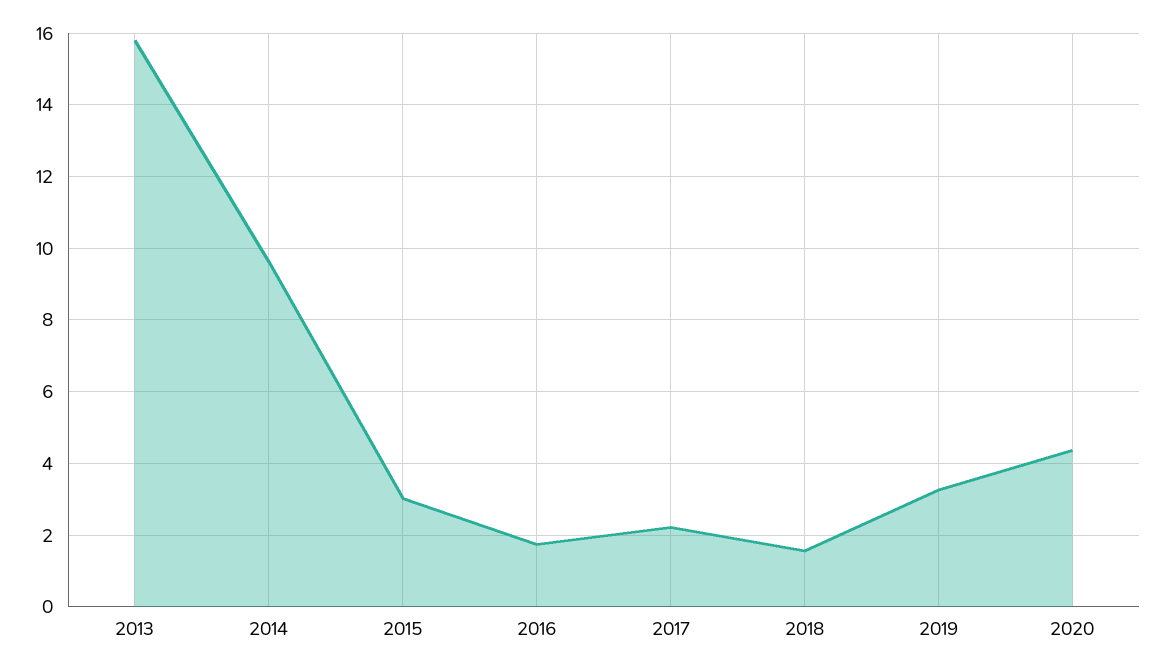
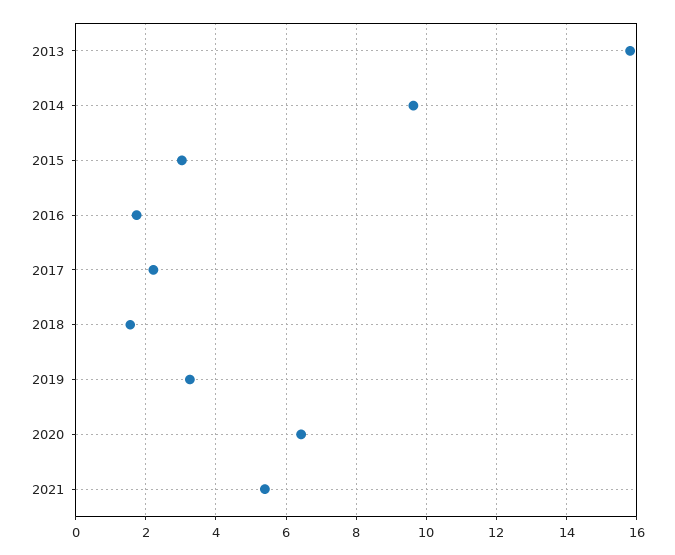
2020: 4.4 -> 6.4
2021: none -> 5.4

